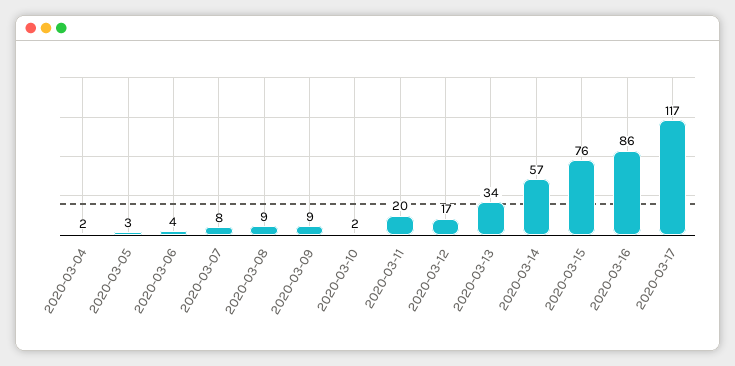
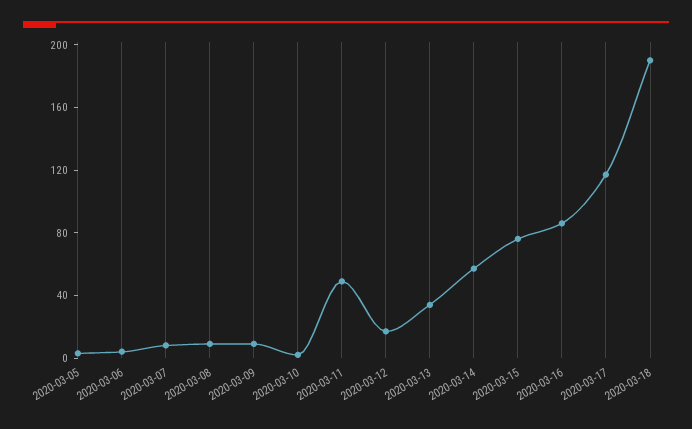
2020-03-04: 2 -> none
2020-03-11: 20 -> 50
2020-03-18: none -> 190

